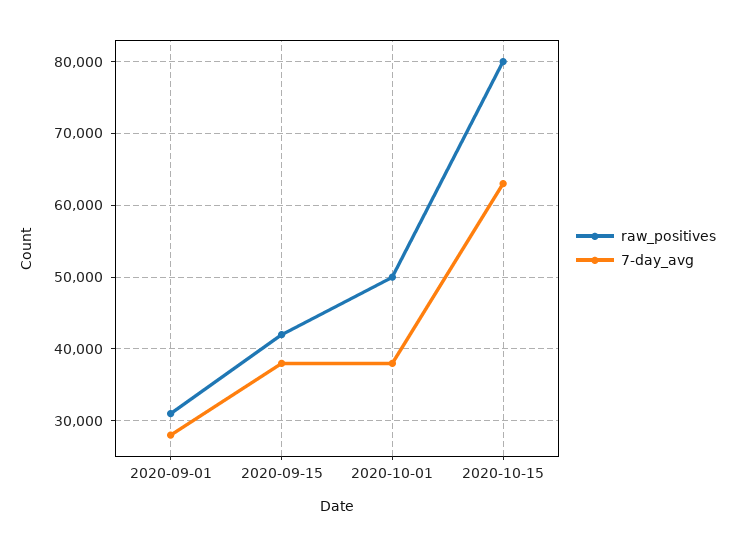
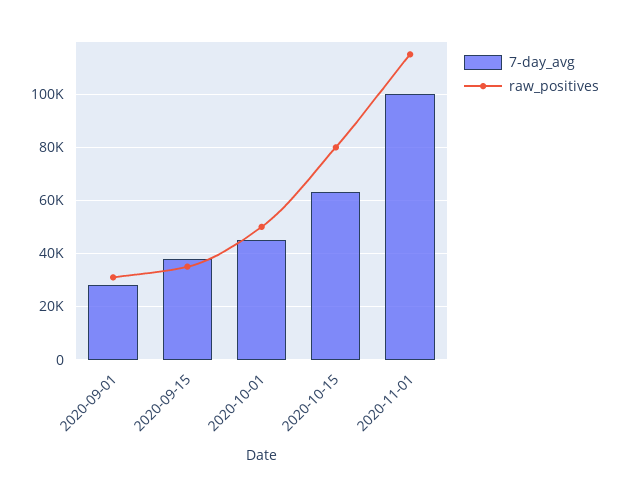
raw_positives, 2020-09-15: 42000 -> 35000
7-day_avg, 2020-10-01: 38000 -> 45000
7-day_avg, 2020-11-01: none -> 100000
raw_positives, 2020-11-01: none -> 115000

